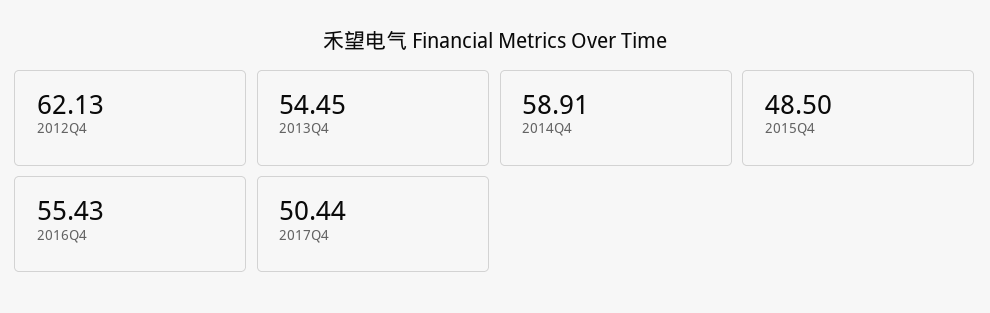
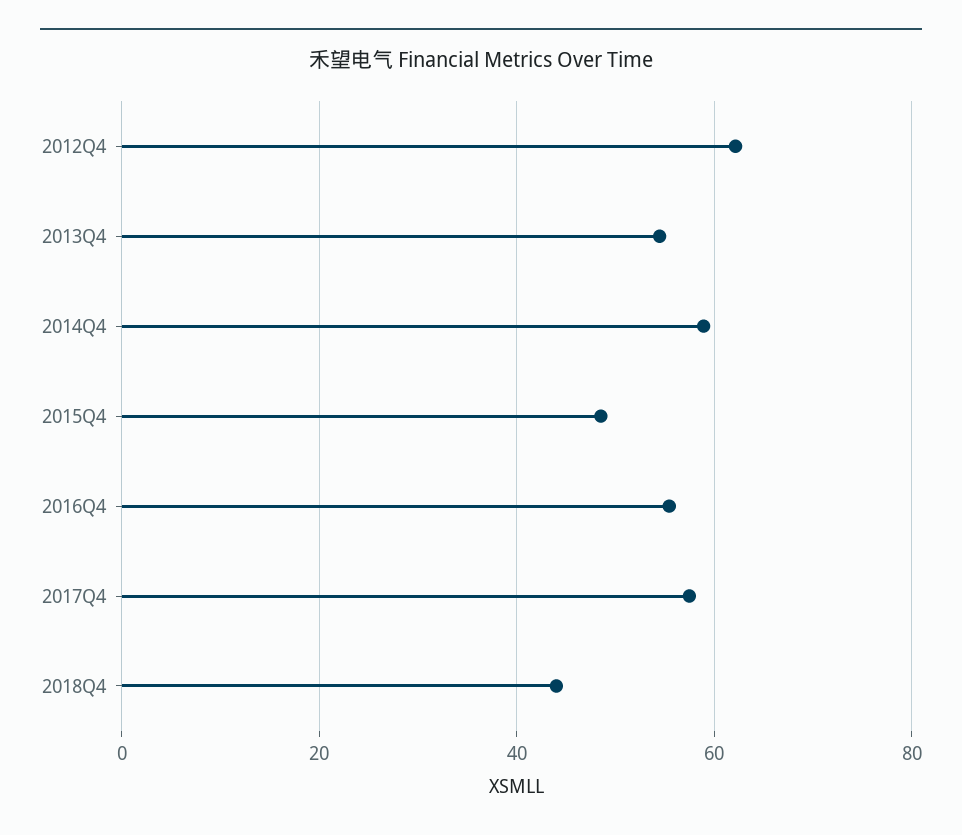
2017Q4: 50.44 -> 58
2018Q4: none -> 44

